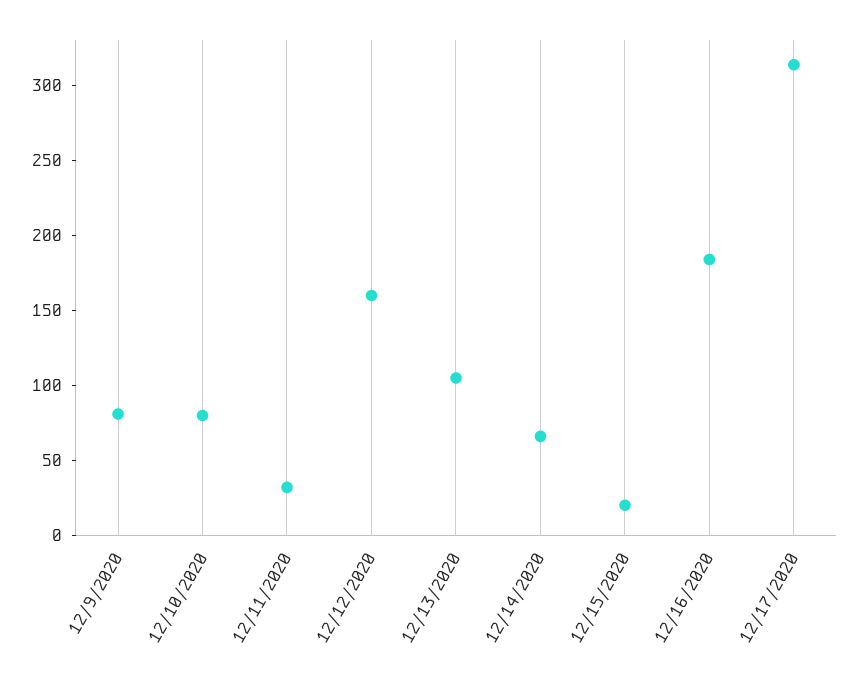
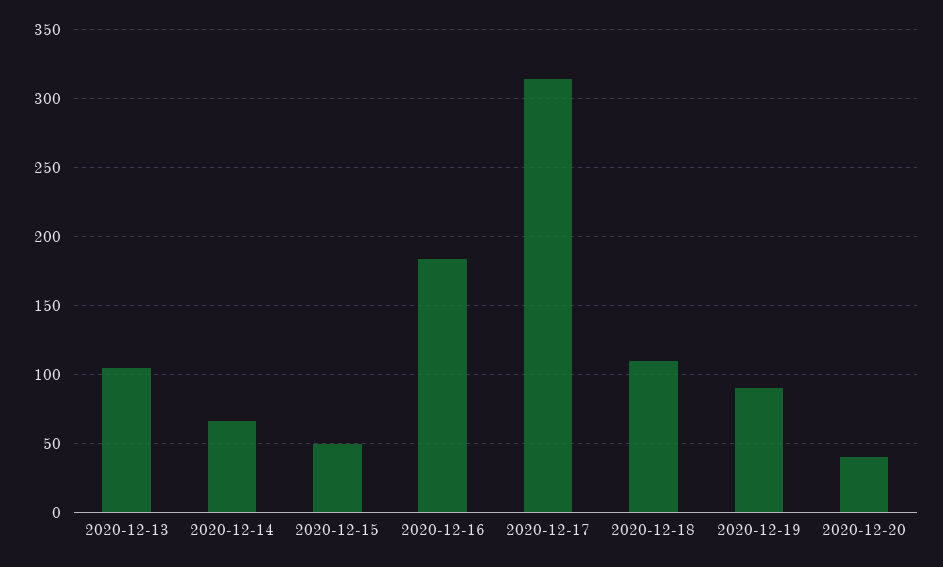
12/9/2020: 80 -> none
12/10/2020: 80 -> none
12/11/2020: 30 -> none
12/12/2020: 160 -> none
12/15/2020: 20 -> 50
2020-12-18: none -> 110
2020-12-19: none -> 90
2020-12-20: none -> 40

